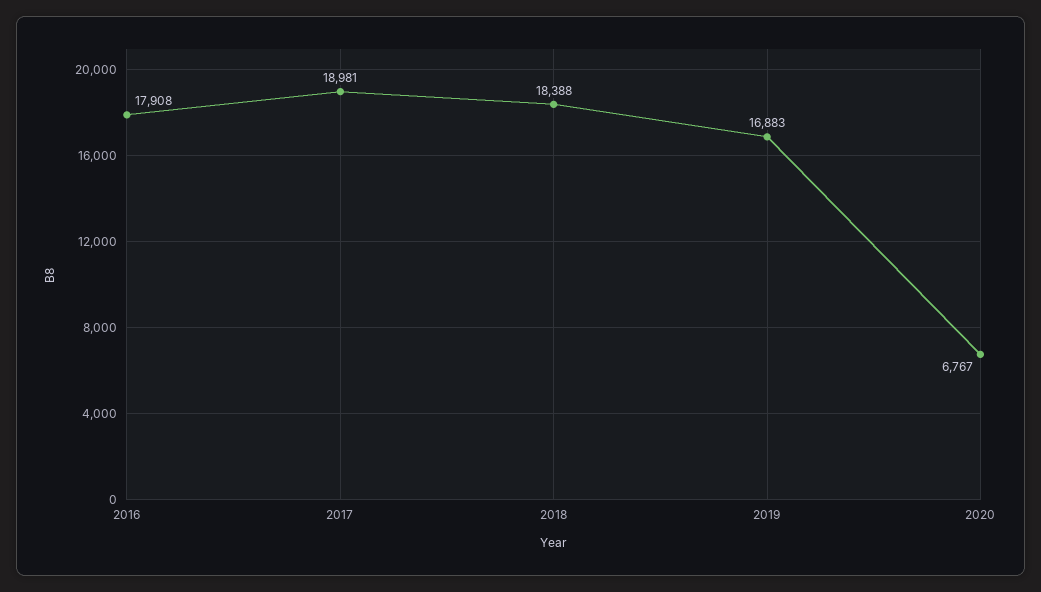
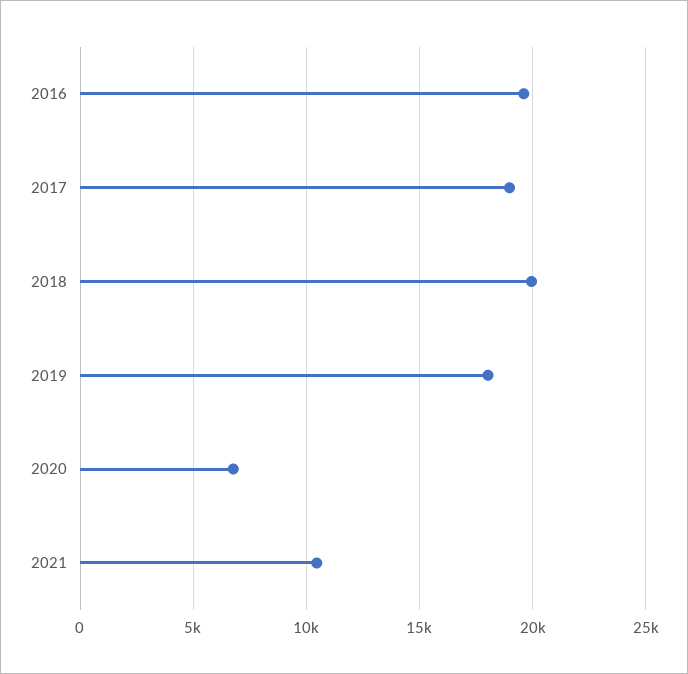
2016: 17908 -> 19500
2018: 18388 -> 20000
2019: 16883 -> 18000
2021: none -> 10500

